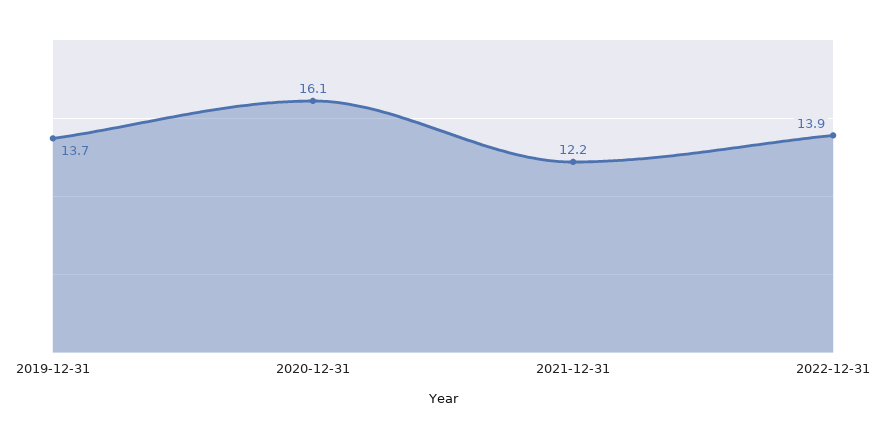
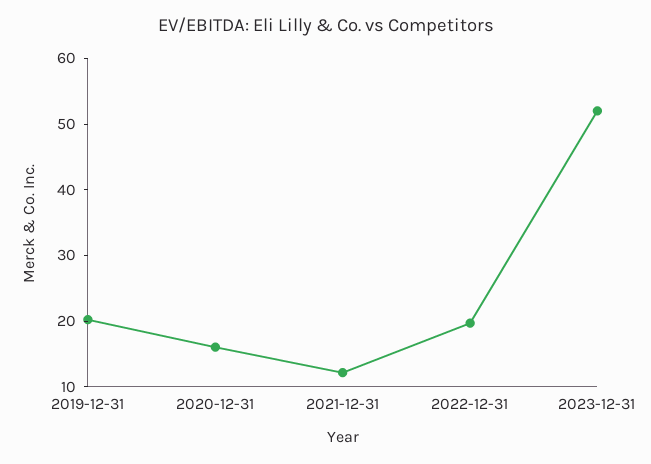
2019-12-31: 13.7 -> 20
2022-12-31: 13.9 -> 20
2023-12-31: none -> 52

